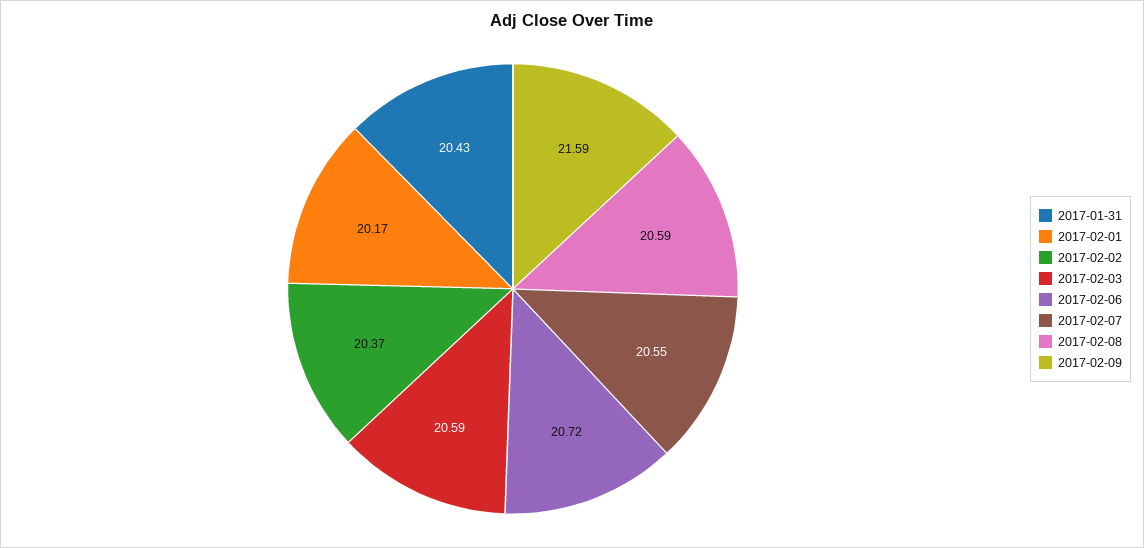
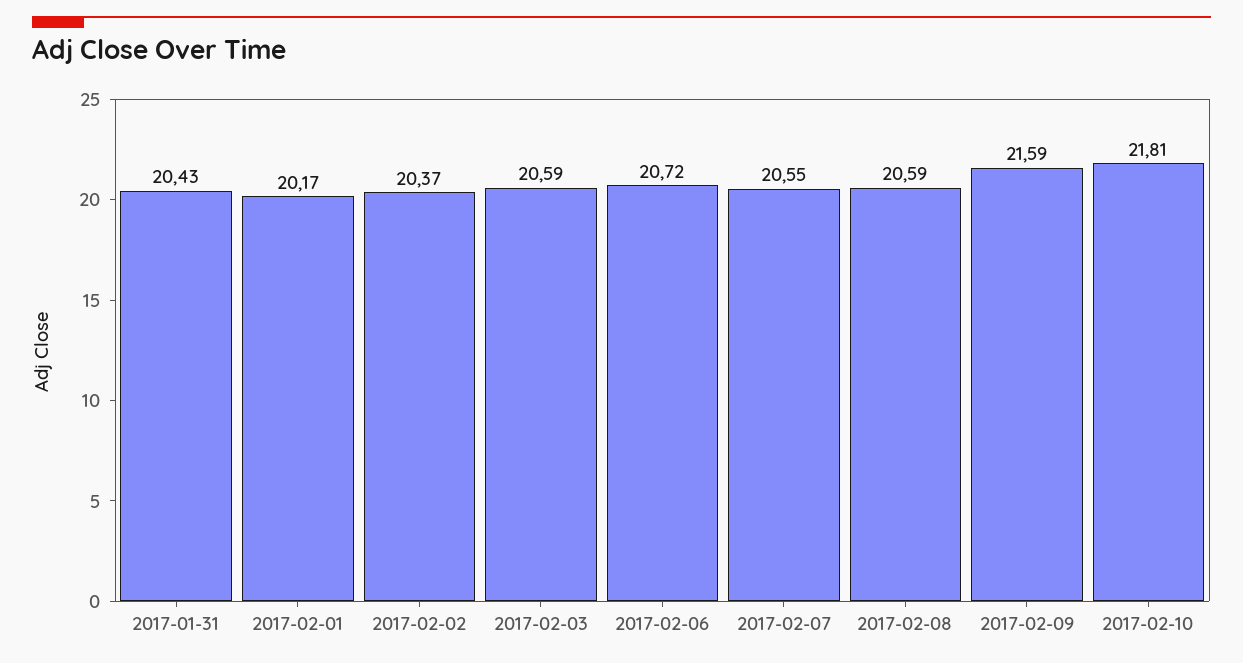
2017-02-10: none -> 21.81

